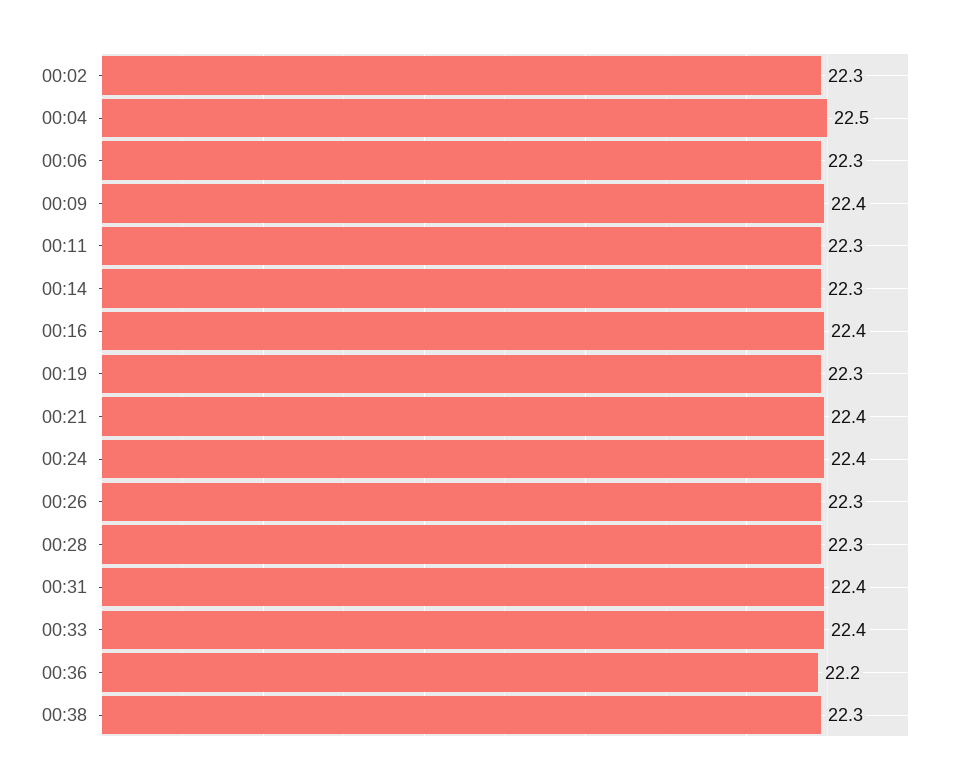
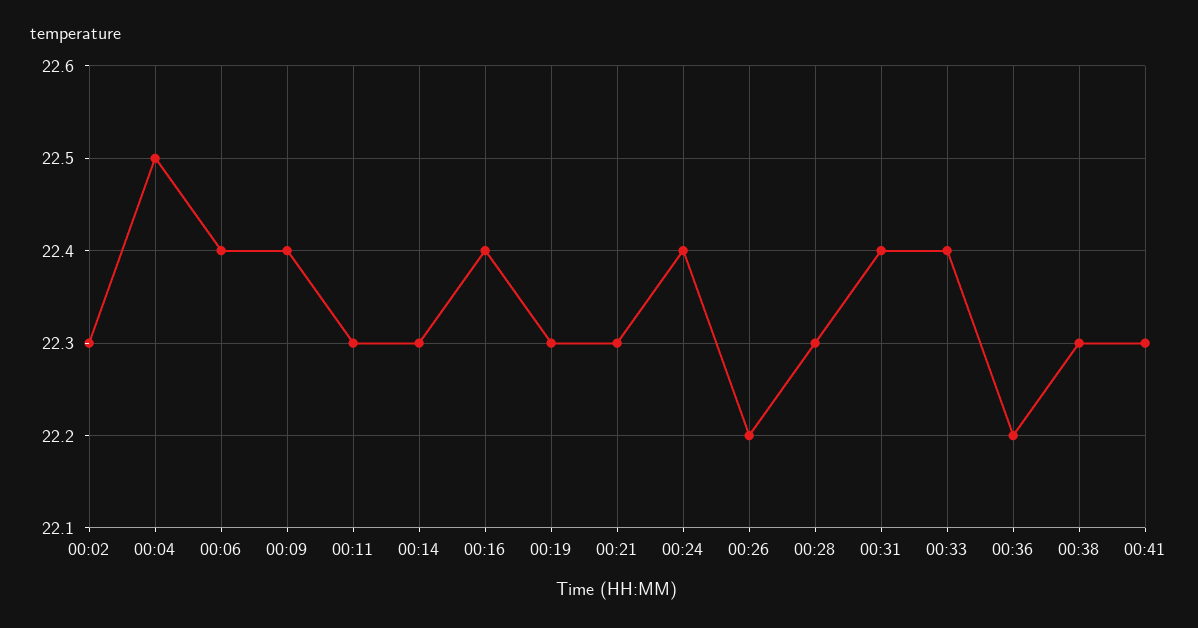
00:06: 22.3 -> 22.4
00:21: 22.4 -> 22.3
00:26: 22.3 -> 22.2
00:41: none -> 22.3

